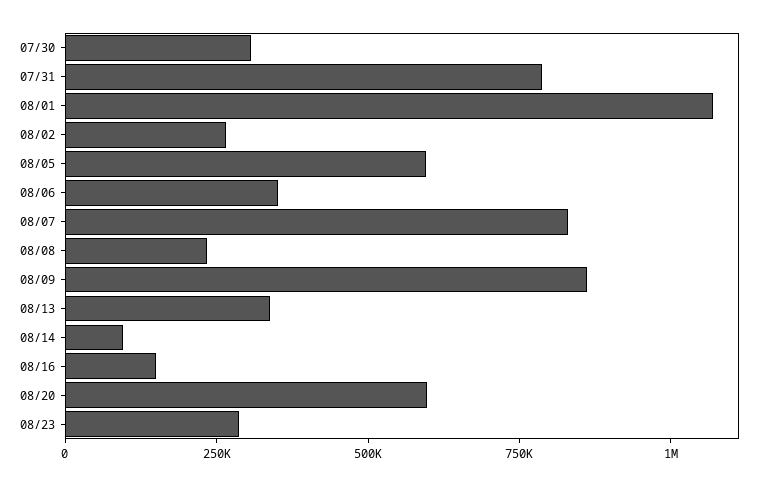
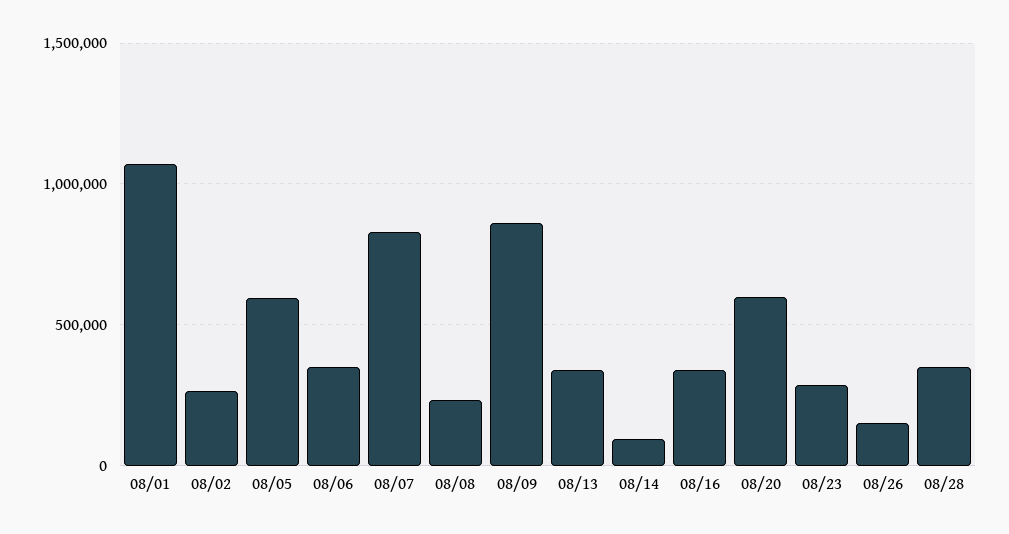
07/30: 300000 -> none
07/31: 800000 -> none
08/16: 150000 -> 350000
08/26: none -> 150000
08/28: none -> 350000

